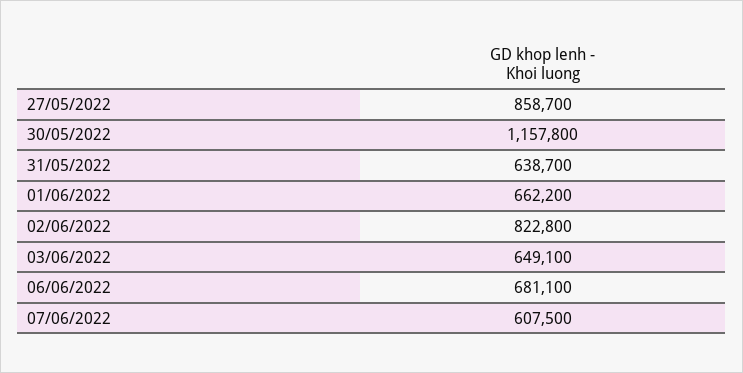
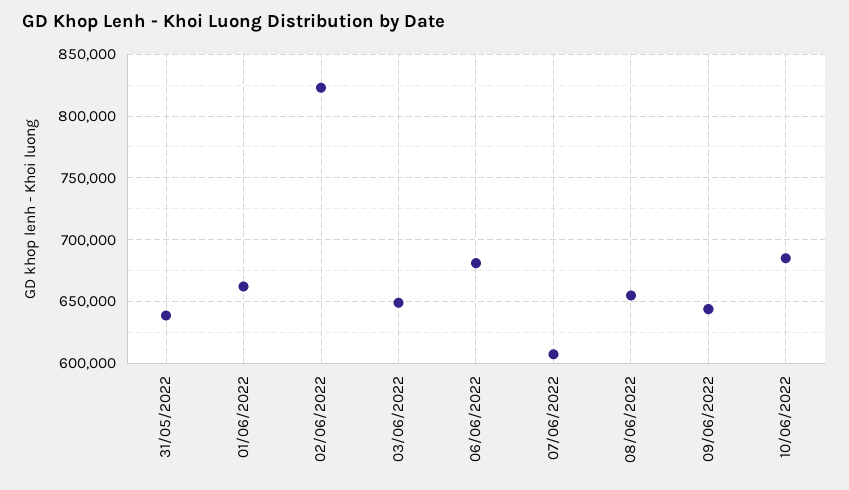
27/05/2022: 858700 -> none
30/05/2022: 1157800 -> none
08/06/2022: none -> 655000
09/06/2022: none -> 645000
10/06/2022: none -> 685000

